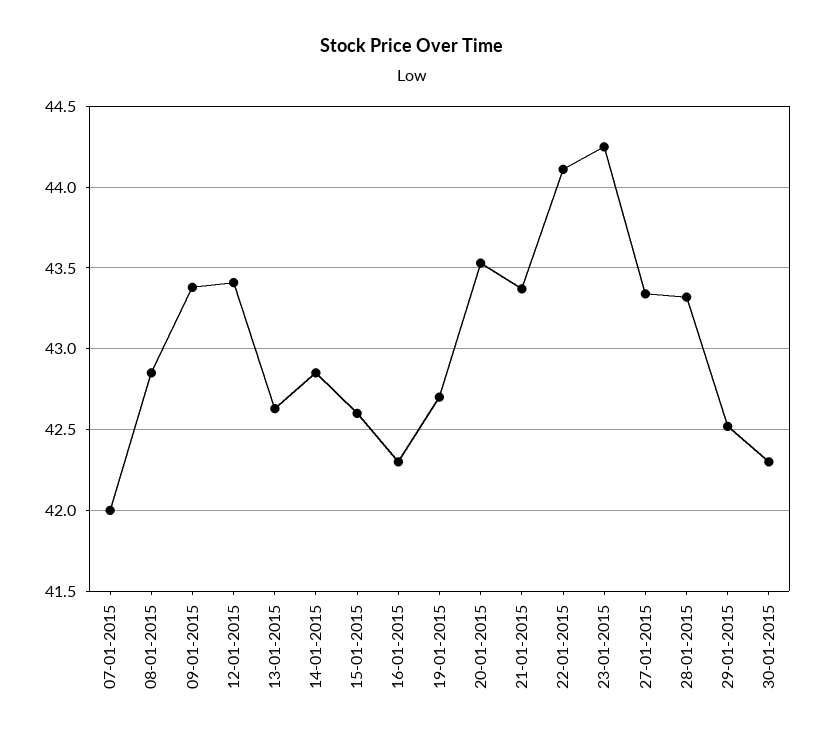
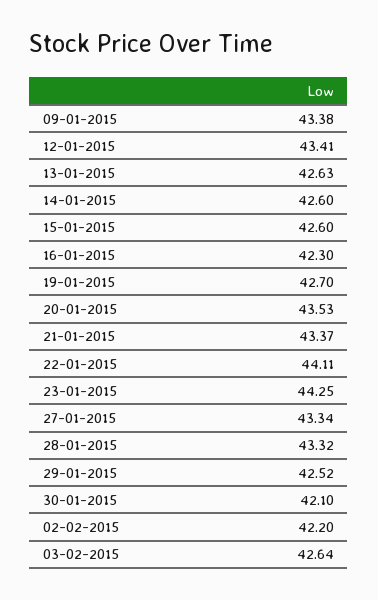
07-01-2015: 42 -> none
08-01-2015: 42.85 -> none
14-01-2015: 42.85 -> 42.6
30-01-2015: 42.3 -> 42.1
02-02-2015: none -> 42.2
03-02-2015: none -> 42.64

